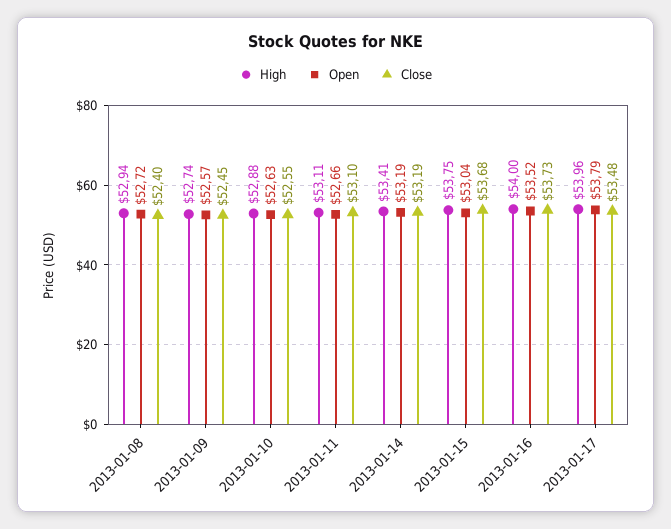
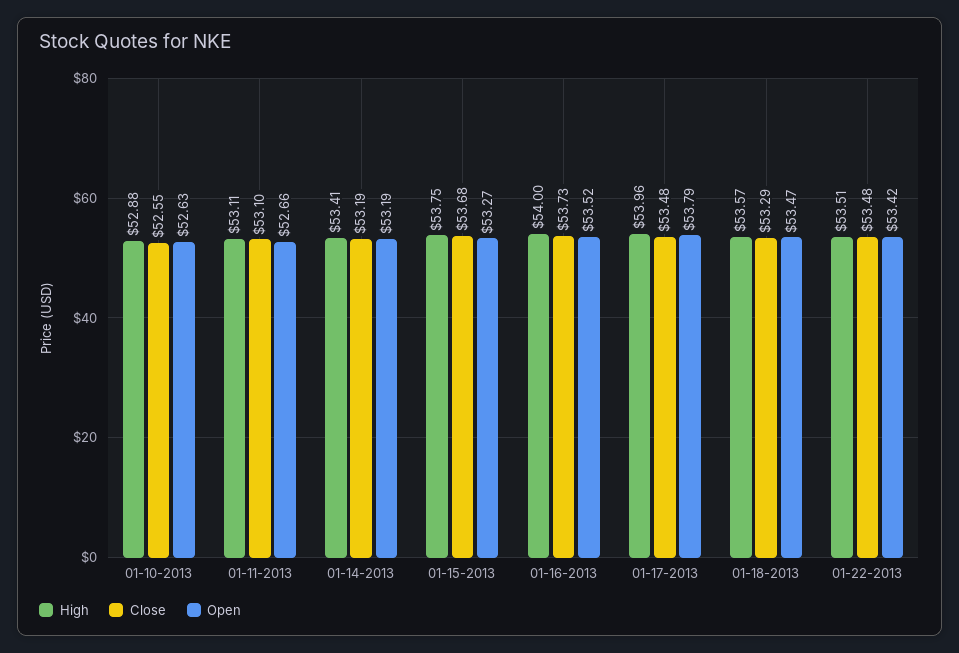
High, 2013-01-08: 52.94 -> none
Open, 2013-01-08: 52.72 -> none
Close, 2013-01-08: 52.4 -> none
High, 2013-01-09: 52.74 -> none
Open, 2013-01-09: 52.57 -> none
Close, 2013-01-09: 52.45 -> none
Open, 2013-01-15: 53.04 -> 53.27
High, 01-18-2013: none -> 53.57
Close, 01-18-2013: none -> 53.29
Open, 01-18-2013: none -> 53.47
High, 01-22-2013: none -> 53.51
Close, 01-22-2013: none -> 53.48
Open, 01-22-2013: none -> 53.42

